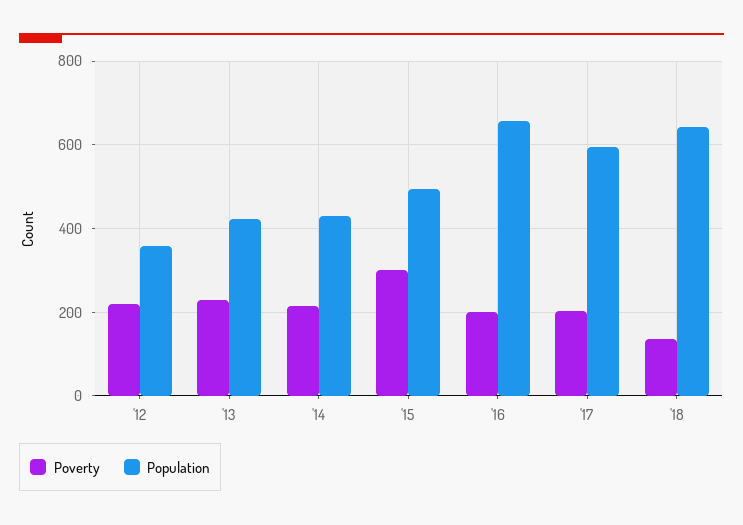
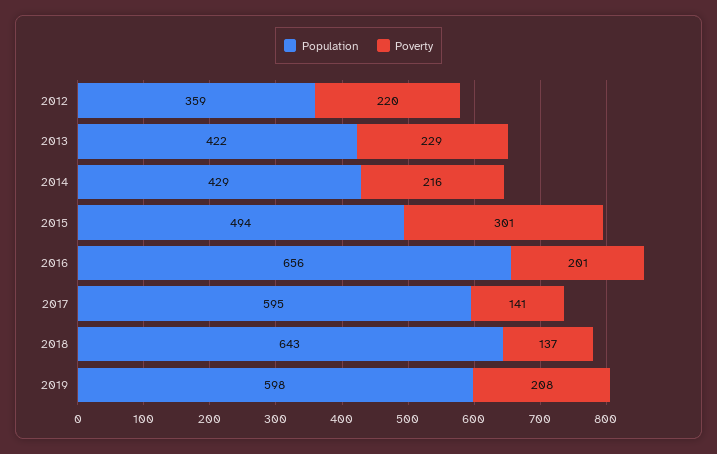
Poverty, '17: 200 -> 141
Population, 2019: none -> 598
Poverty, 2019: none -> 208

